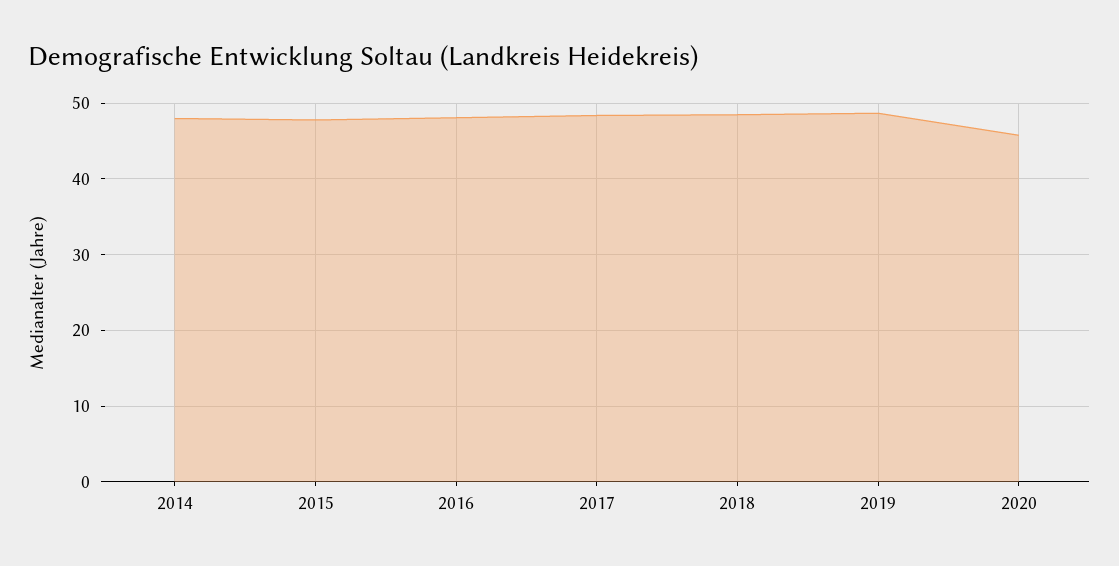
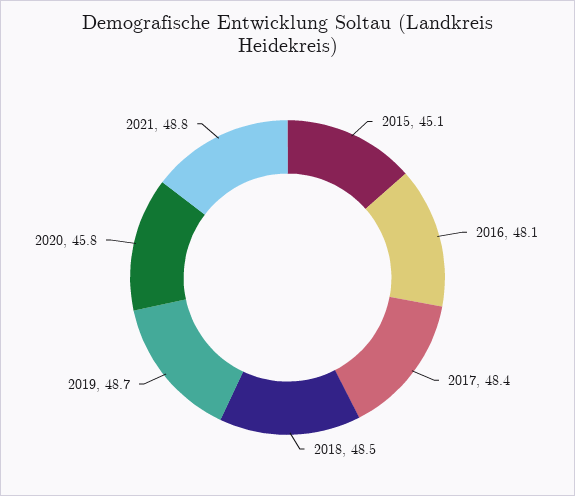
2014: 48 -> none
2015: 48 -> 45.1
2021: none -> 48.8

